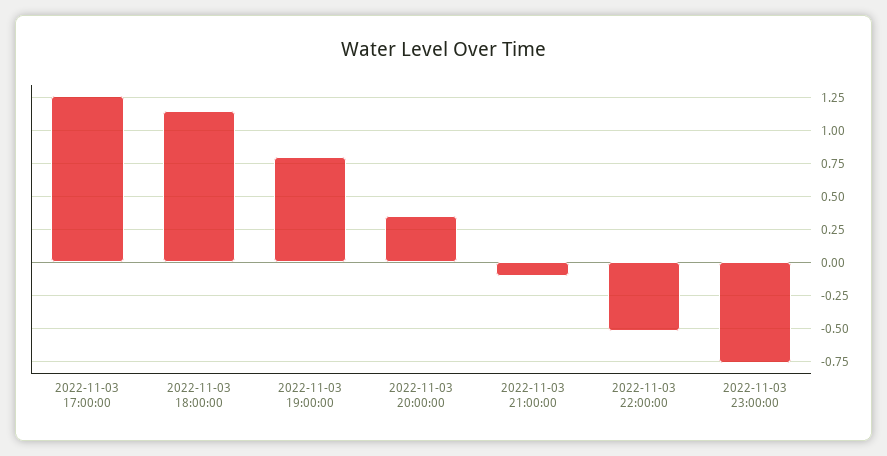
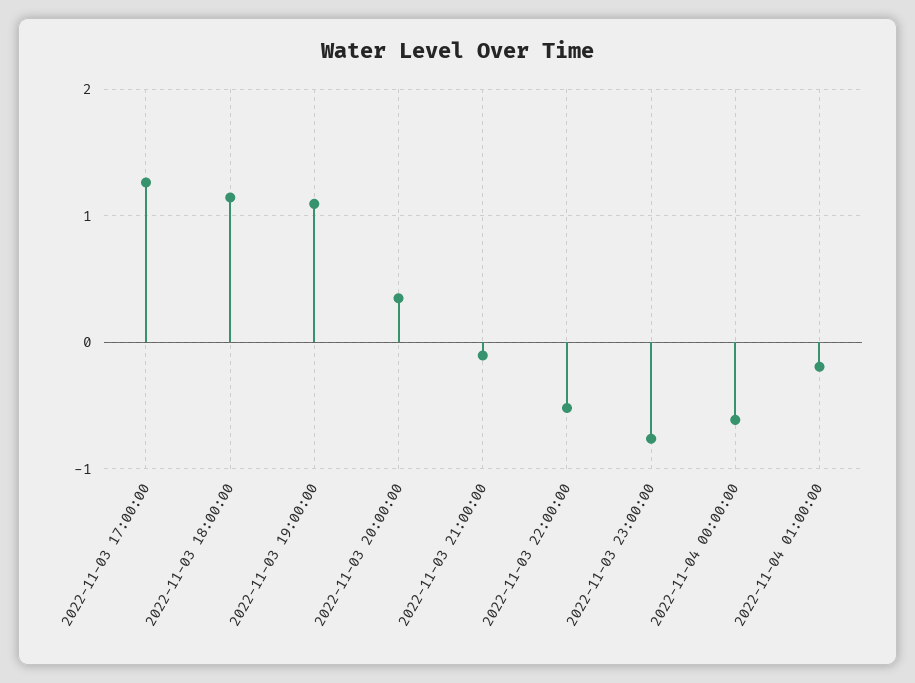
2022-11-03 19:00:00: 0.8 -> 1.1
2022-11-04 00:00:00: none -> -0.6
2022-11-04 01:00:00: none -> -0.2

